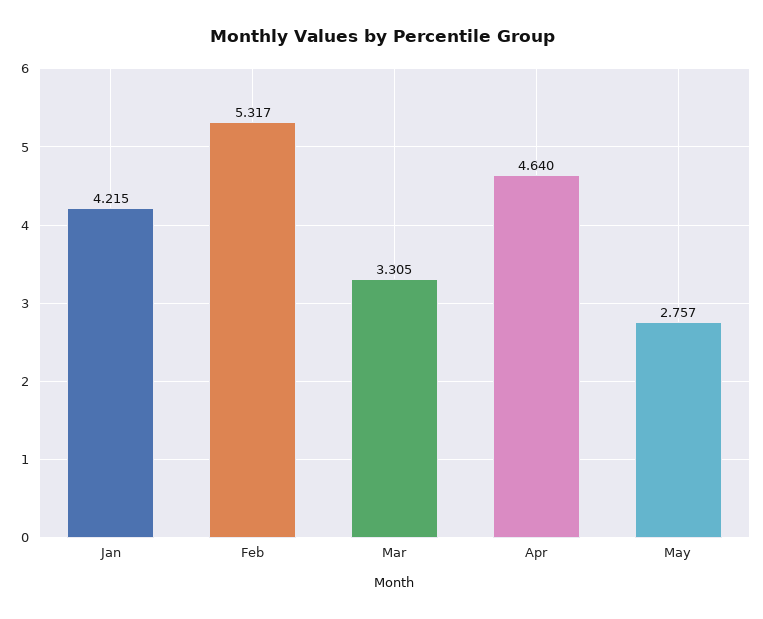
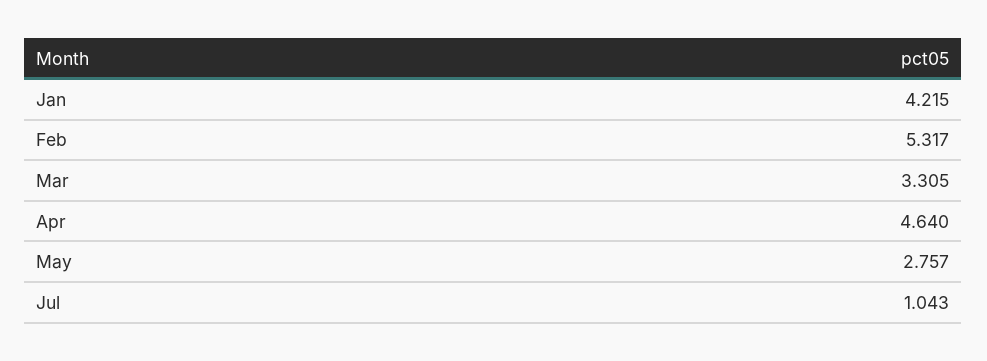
Jul: none -> 1.043

